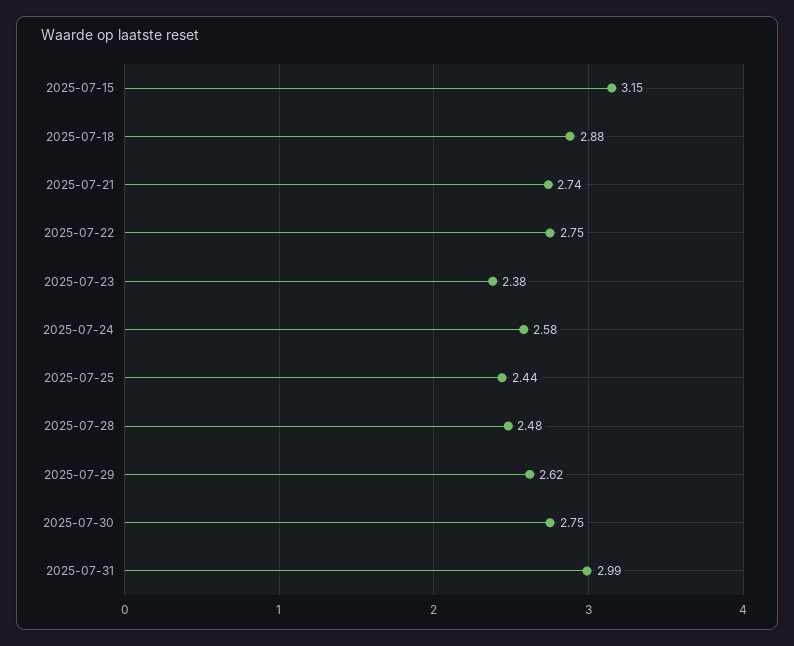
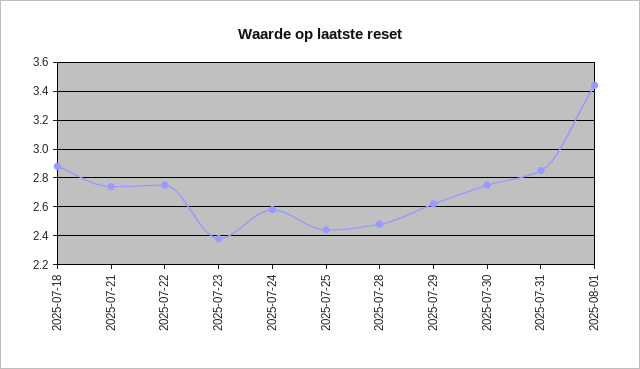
2025-07-15: 3.15 -> none
2025-07-31: 2.99 -> 2.85
2025-08-01: none -> 3.45

